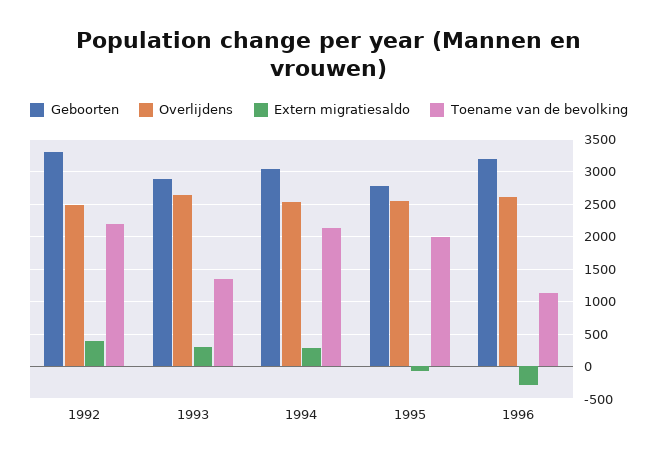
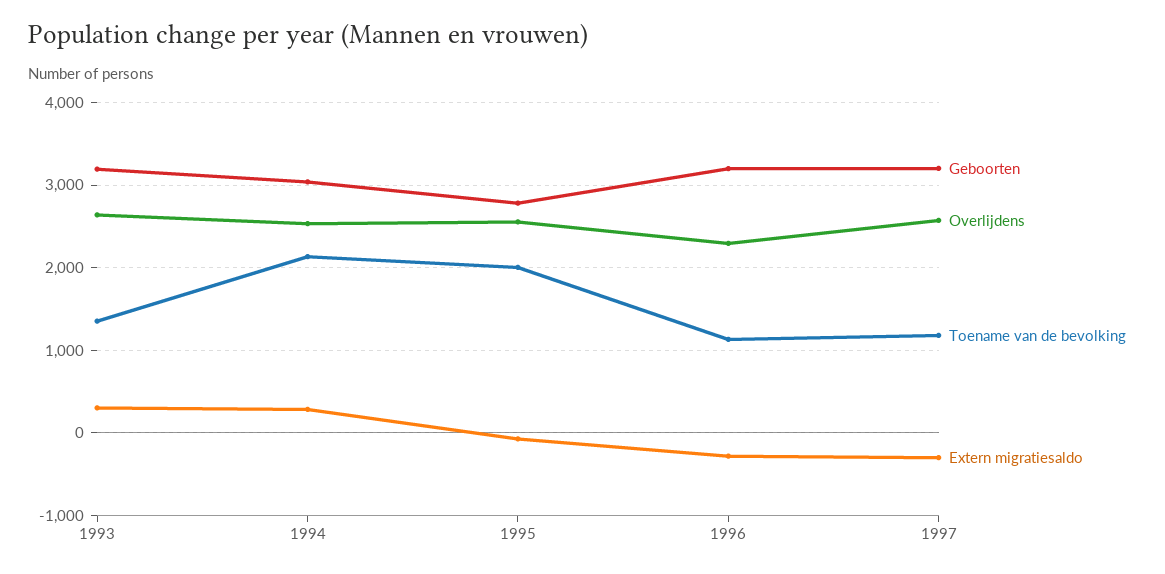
Geboorten, 1992: 3300 -> none
Overlijdens, 1992: 2500 -> none
Extern migratiesaldo, 1992: 400 -> none
Toename van de bevolking, 1992: 2200 -> none
Geboorten, 1993: 2900 -> 3200
Overlijdens, 1996: 2600 -> 2300
Geboorten, 1997: none -> 3200
Overlijdens, 1997: none -> 2600
Toename van de bevolking, 1997: none -> 1200
Extern migratiesaldo, 1997: none -> -300

